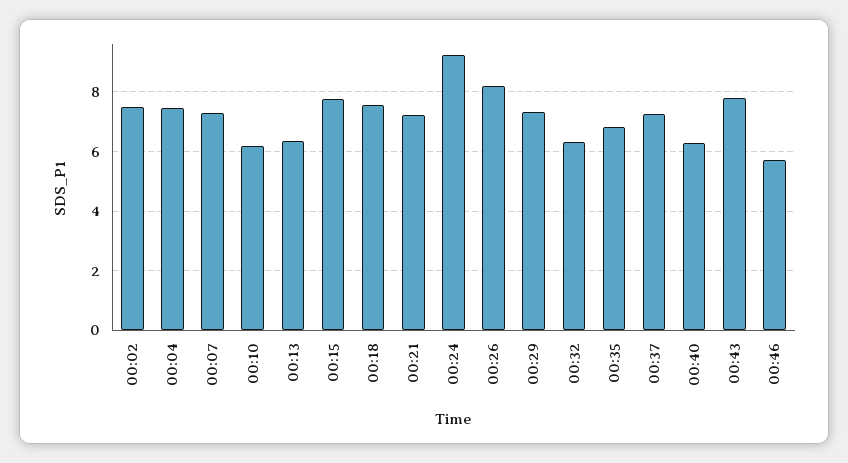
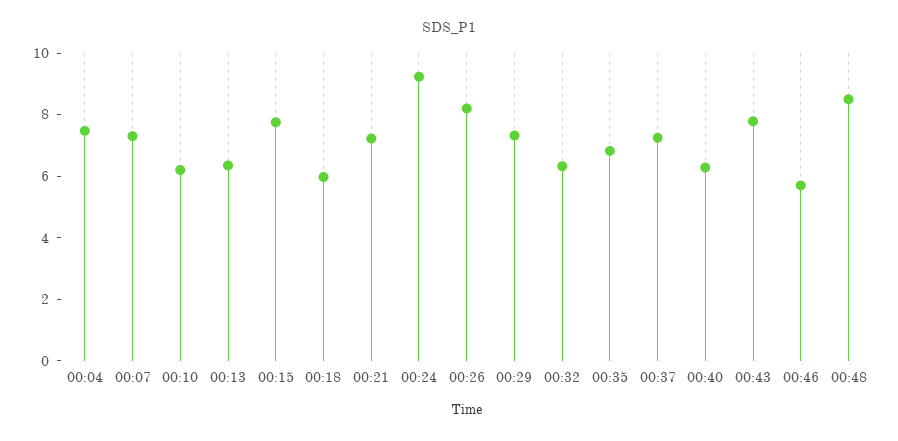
00:02: 7.5 -> none
00:18: 7.5 -> 6
00:48: none -> 8.5

